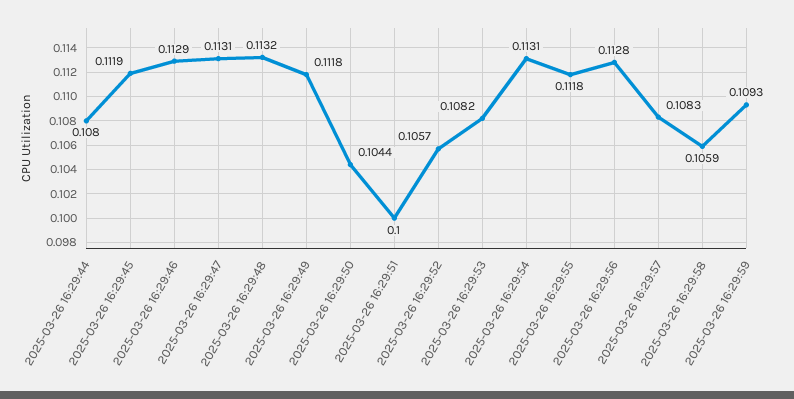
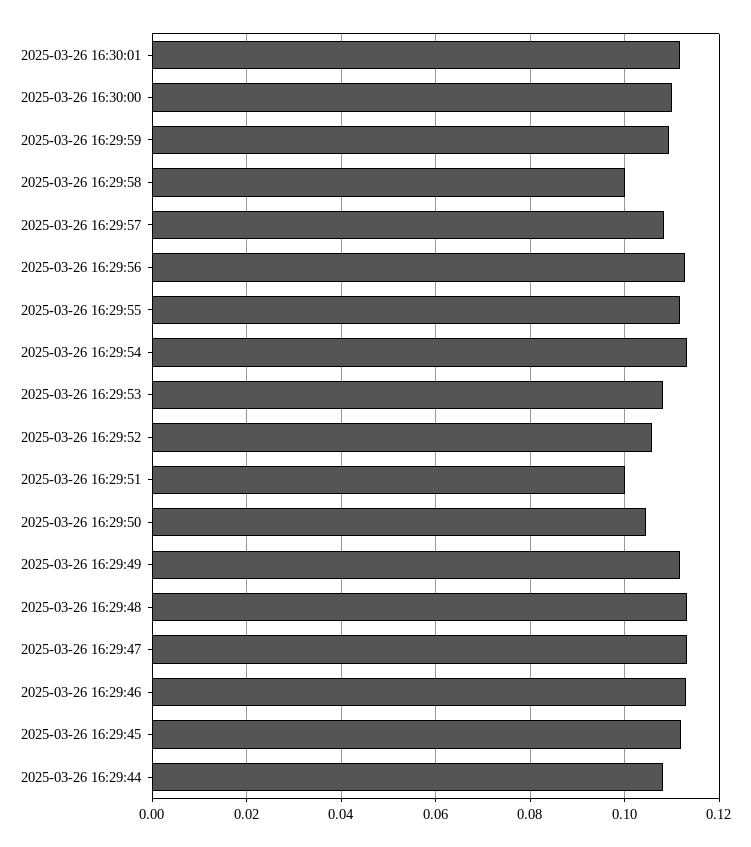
2025-03-26 16:29:58: 0.1059 -> 0.1
2025-03-26 16:30:01: none -> 0.112
2025-03-26 16:30:00: none -> 0.11

